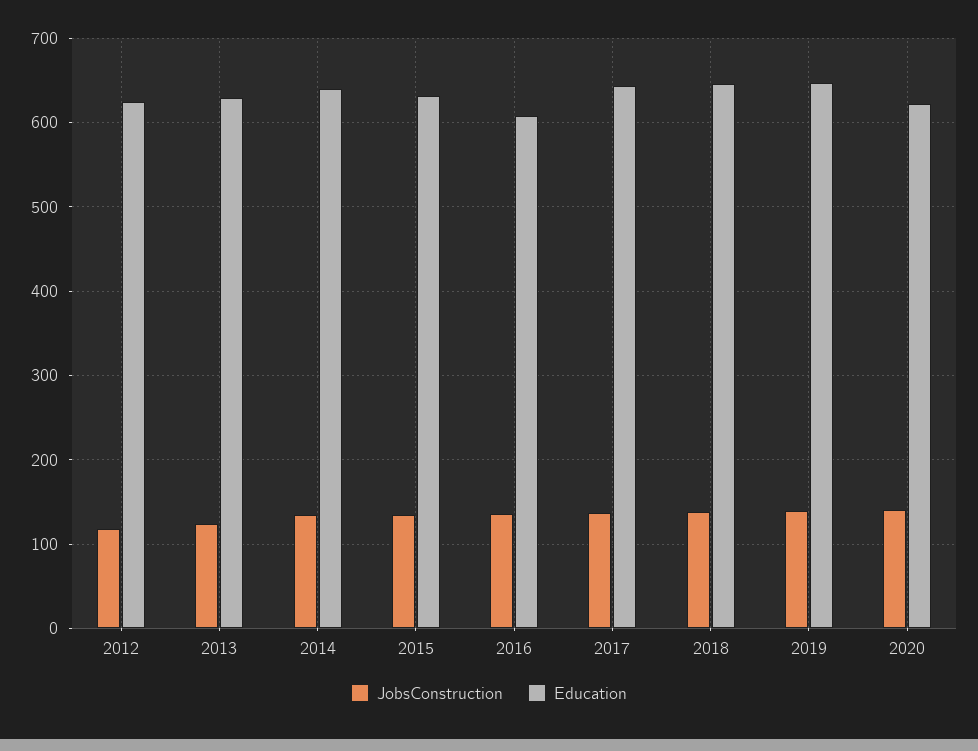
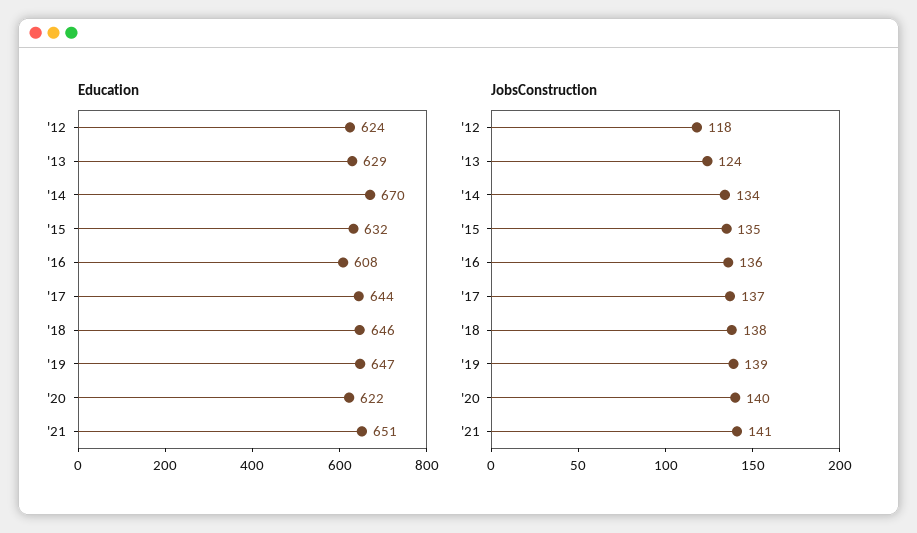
Education, 2014: 640 -> 670
Education, '21: none -> 651
JobsConstruction, '21: none -> 141

